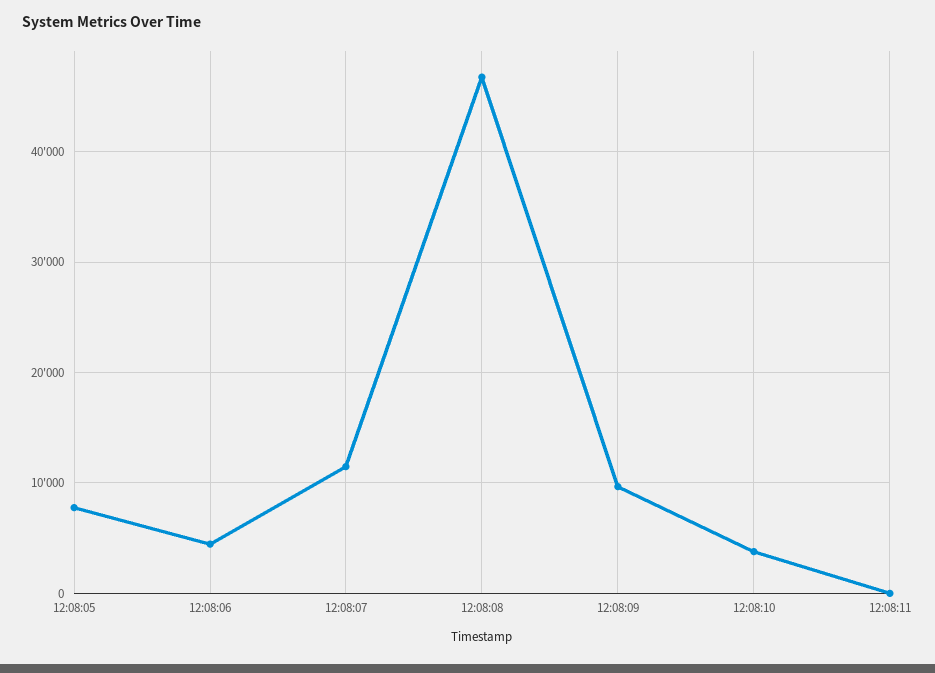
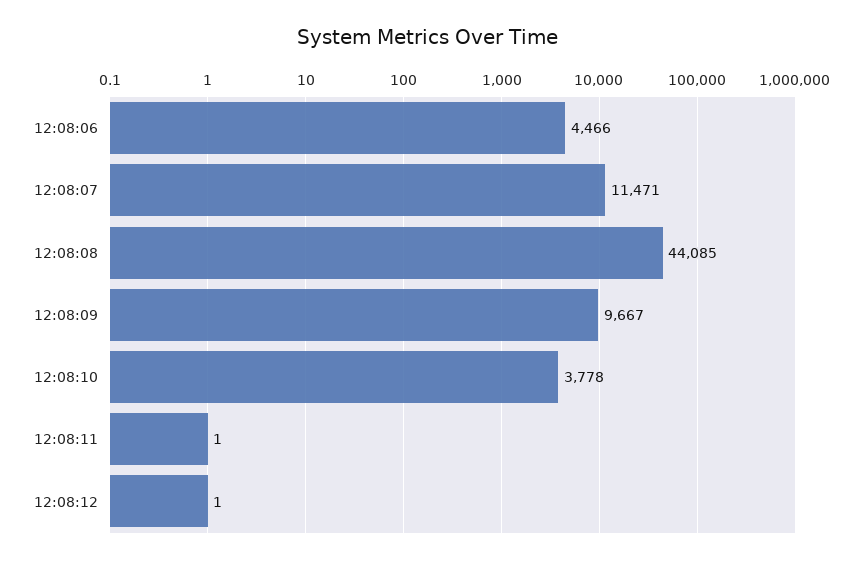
12:08:05: 8000 -> none
12:08:08: 47000 -> 44085
12:08:12: none -> 1

